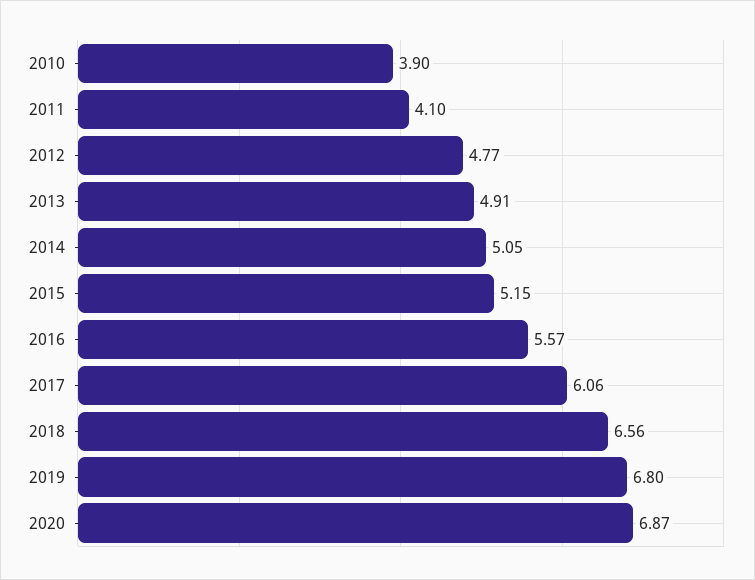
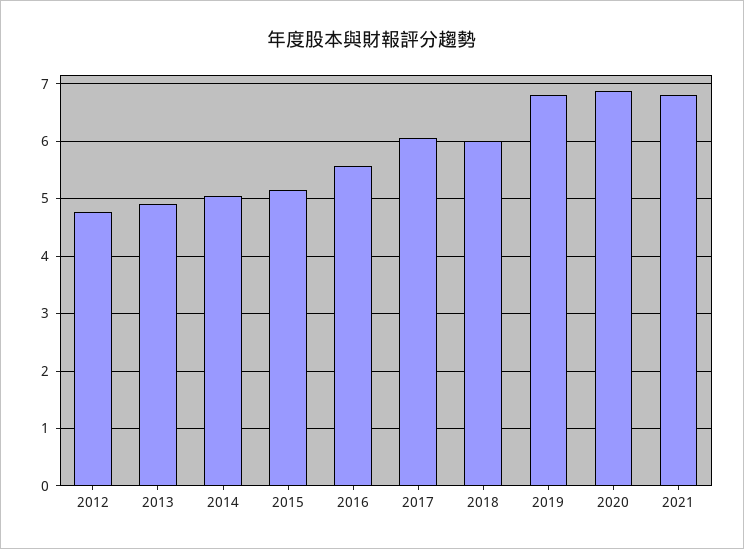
2010: 3.9 -> none
2011: 4.1 -> none
2018: 6.56 -> 6
2021: none -> 6.8

